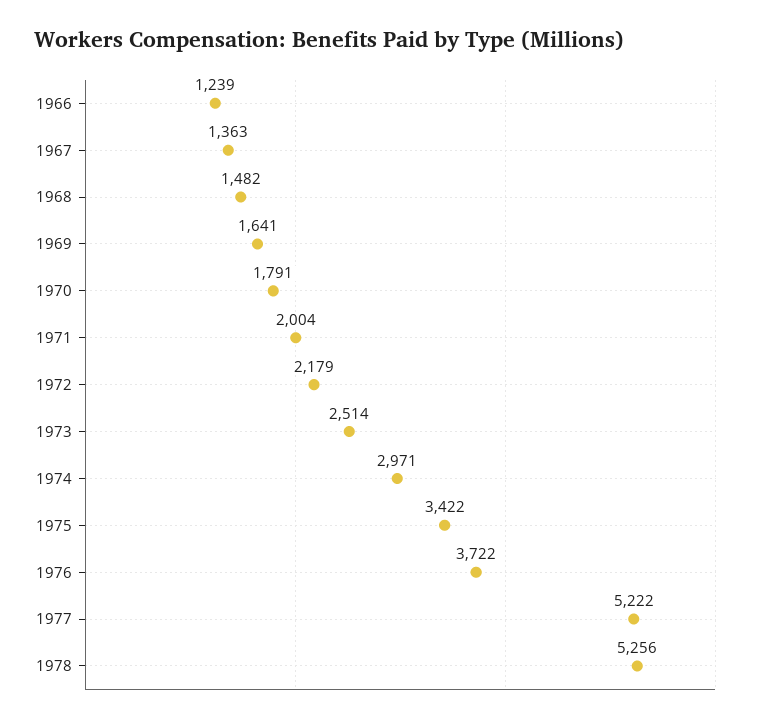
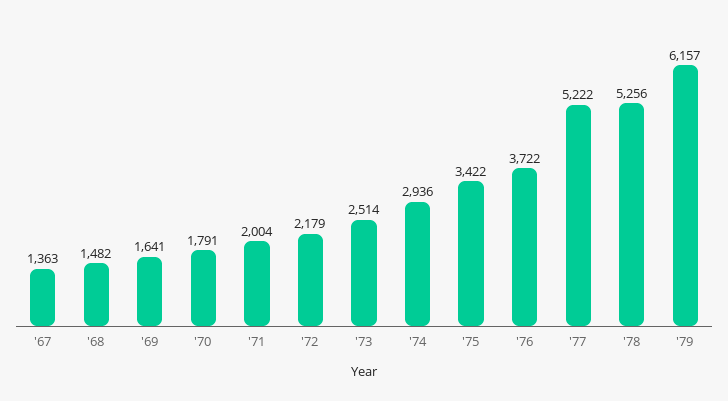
1966: 1239 -> none
1974: 2971 -> 2936
'79: none -> 6157

